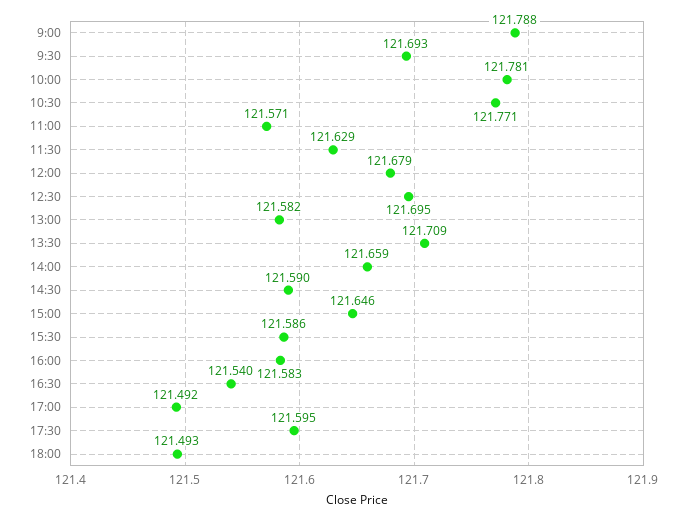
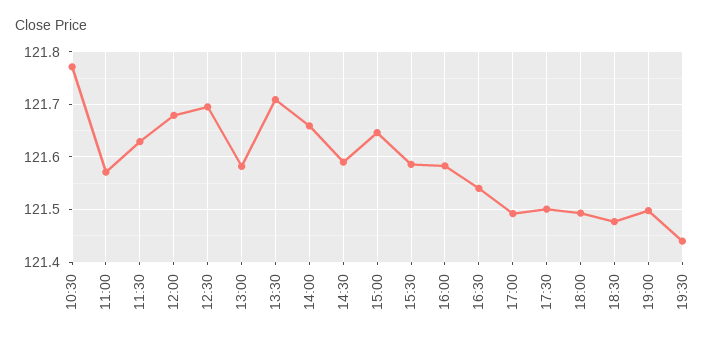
9:00: 121.788 -> none
9:30: 121.693 -> none
10:00: 121.781 -> none
17:30: 121.595 -> 121.5
18:30: none -> 121.48
19:00: none -> 121.5
19:30: none -> 121.44

